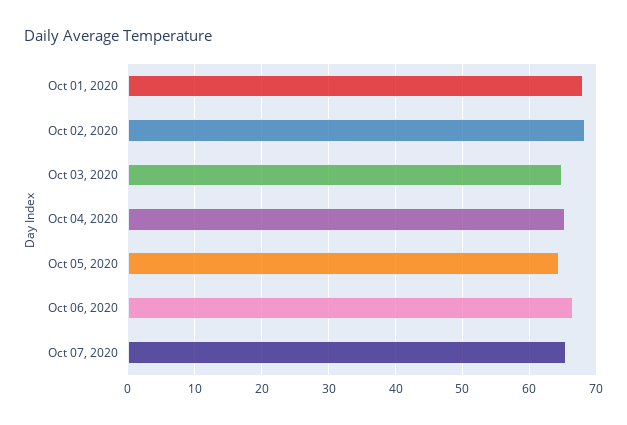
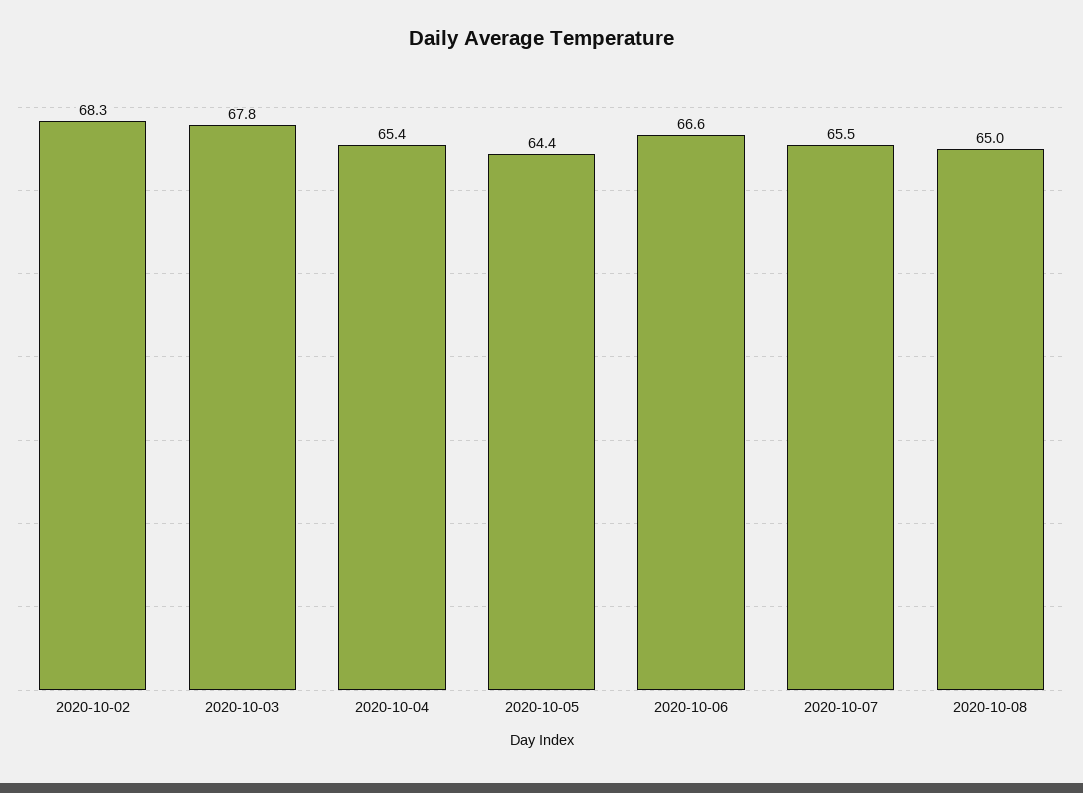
Oct 01, 2020: 68 -> none
Oct 03, 2020: 65 -> 67.8
2020-10-08: none -> 65

